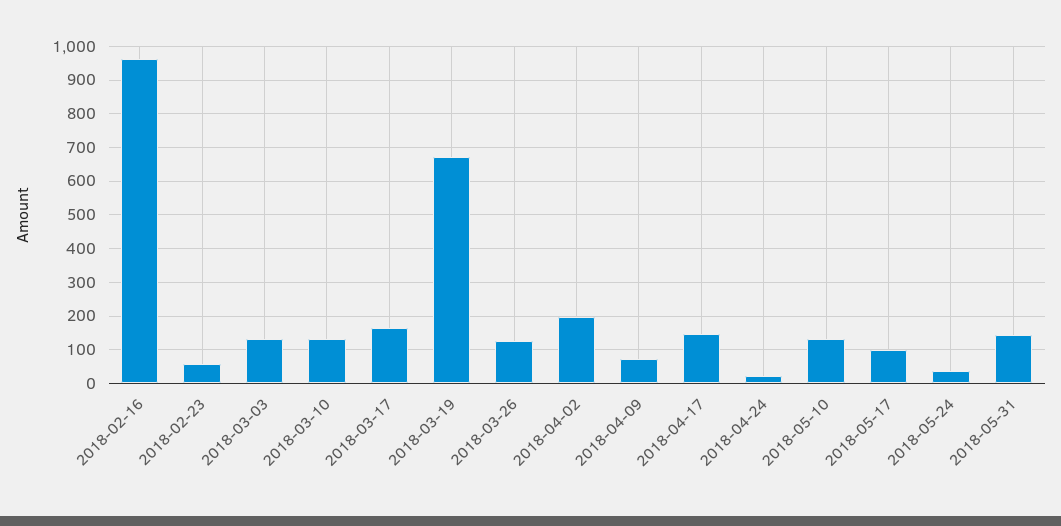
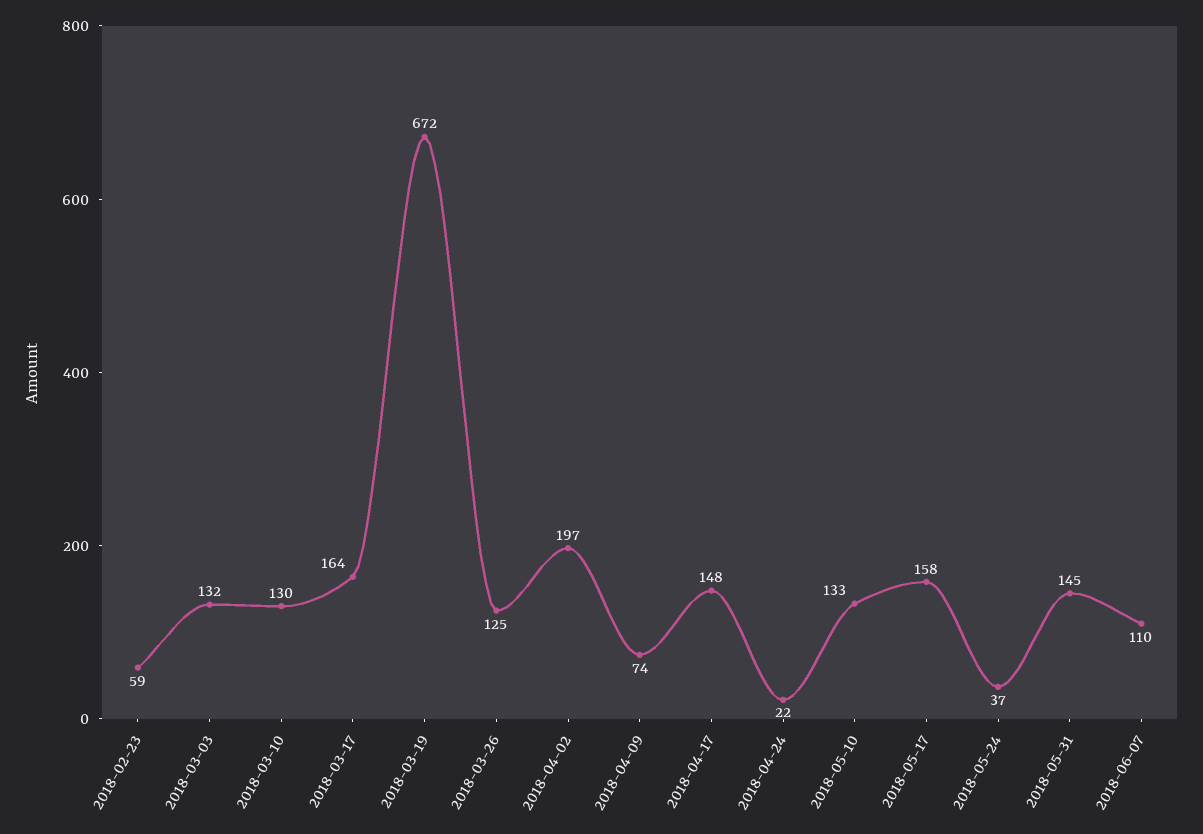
2018-02-16: 960 -> none
2018-05-17: 100 -> 158
2018-06-07: none -> 110

